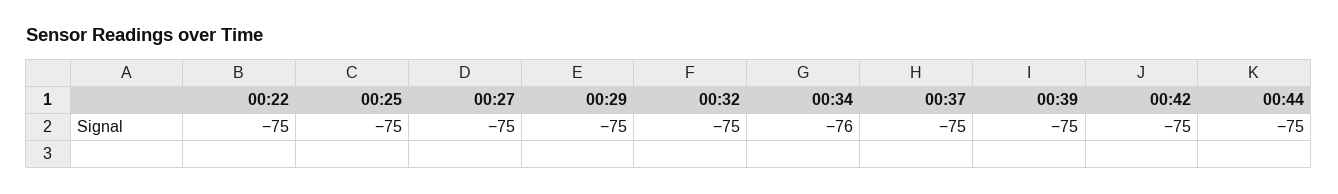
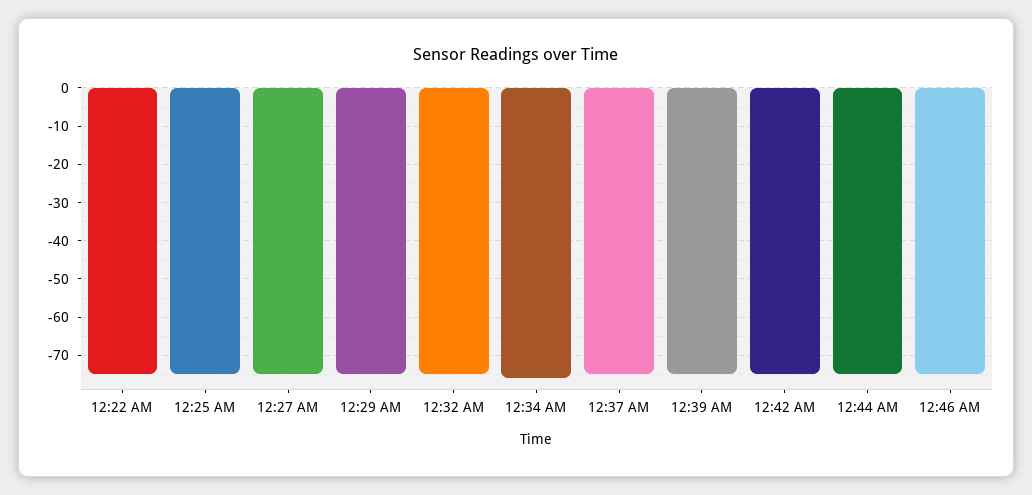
12:46 AM: none -> -75

